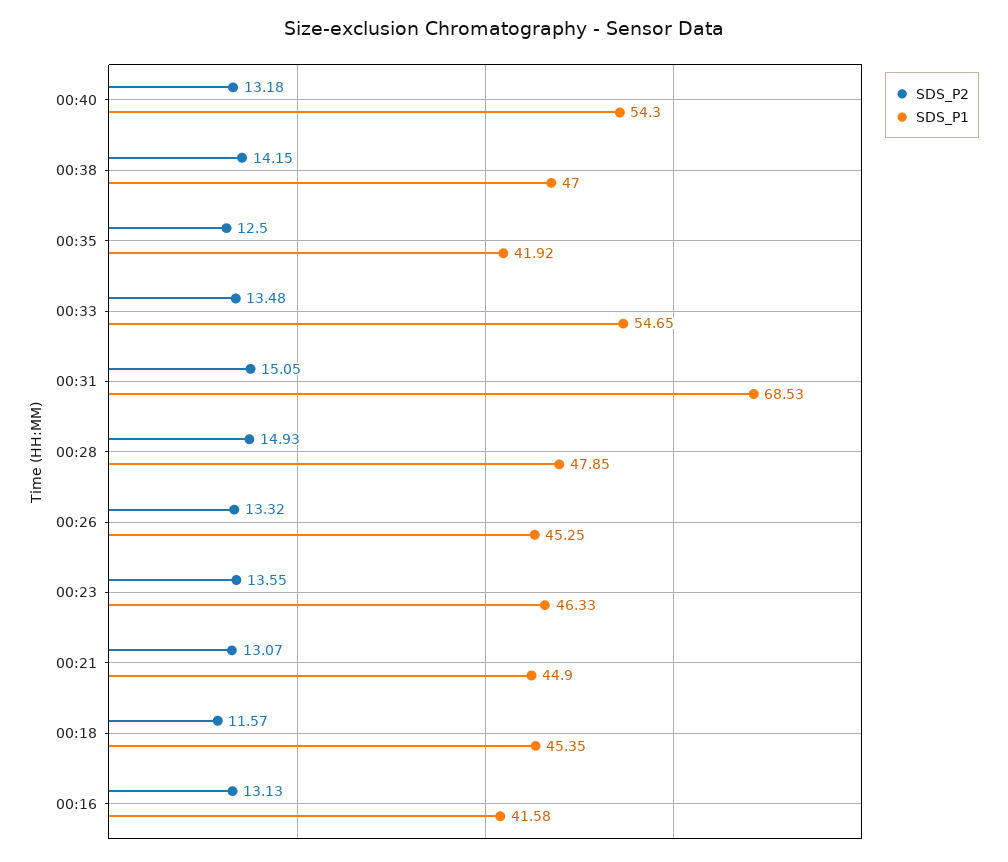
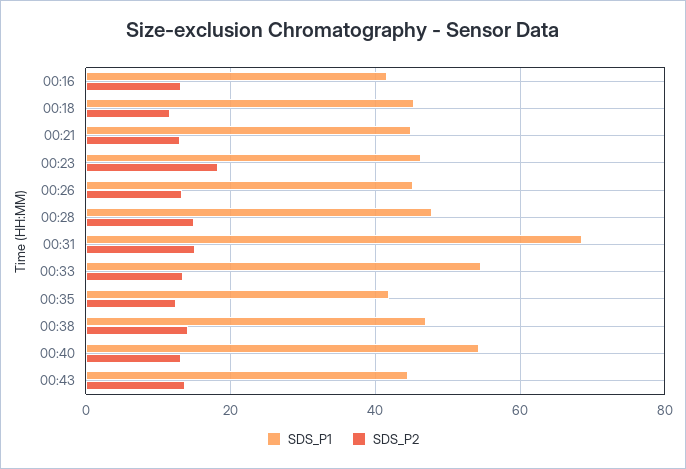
SDS_P2, 00:23: 13.55 -> 18
SDS_P1, 00:43: none -> 44
SDS_P2, 00:43: none -> 14

